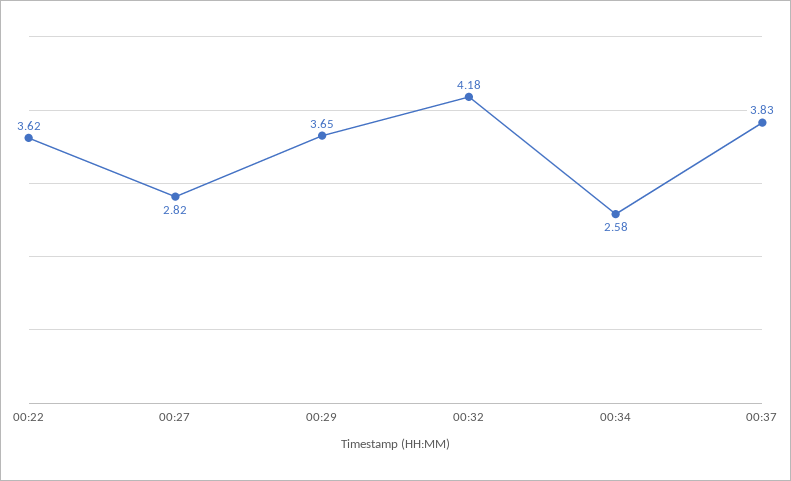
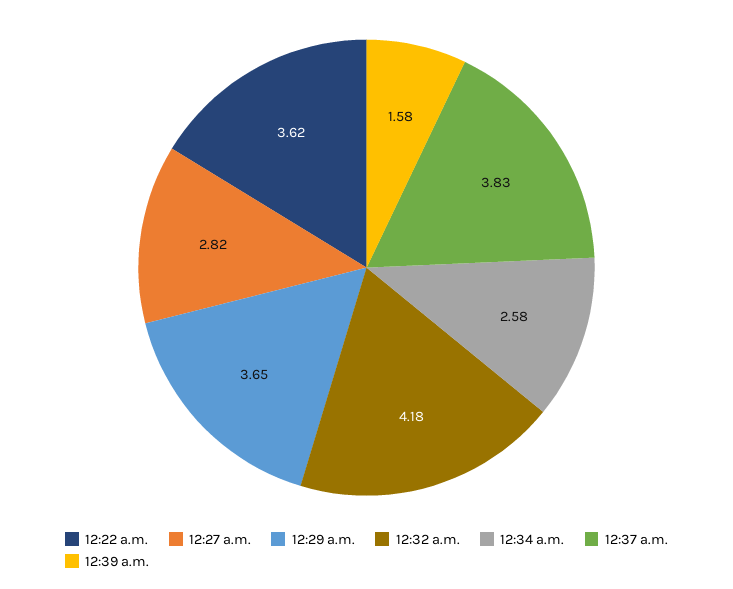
12:39 a.m.: none -> 1.58

